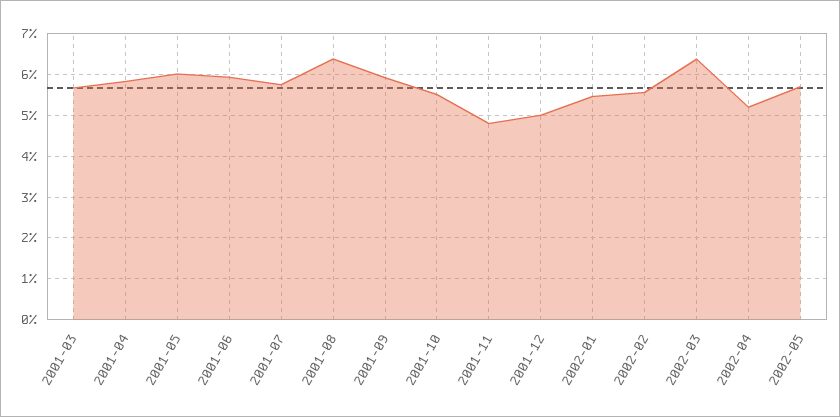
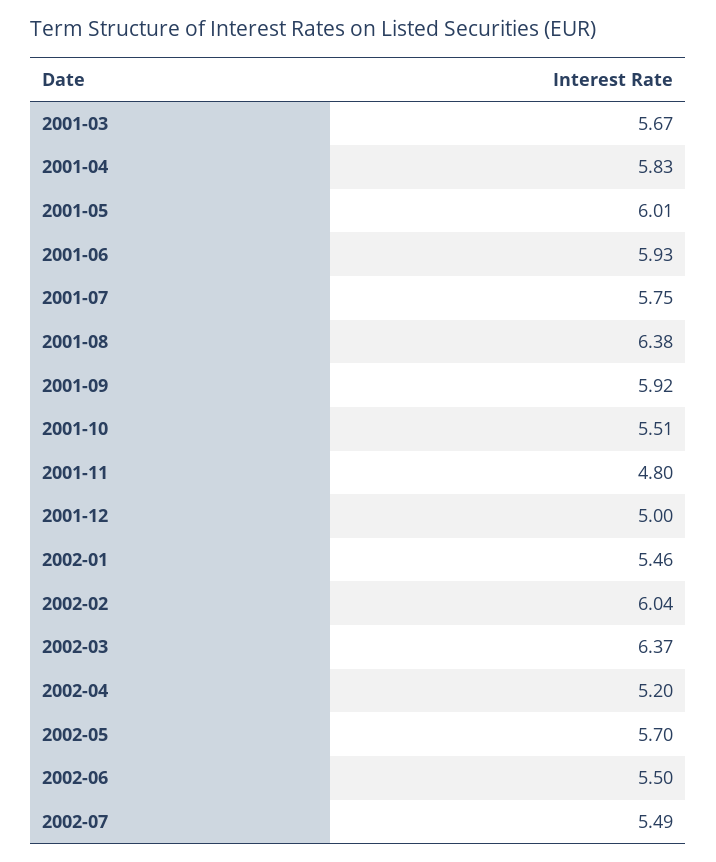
2002-02: 5.6 -> 6.04
2002-06: none -> 5.5
2002-07: none -> 5.49

